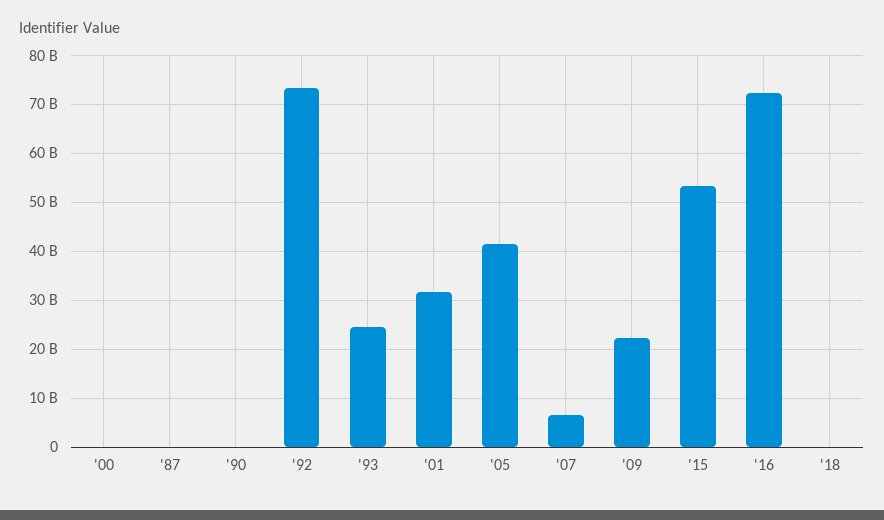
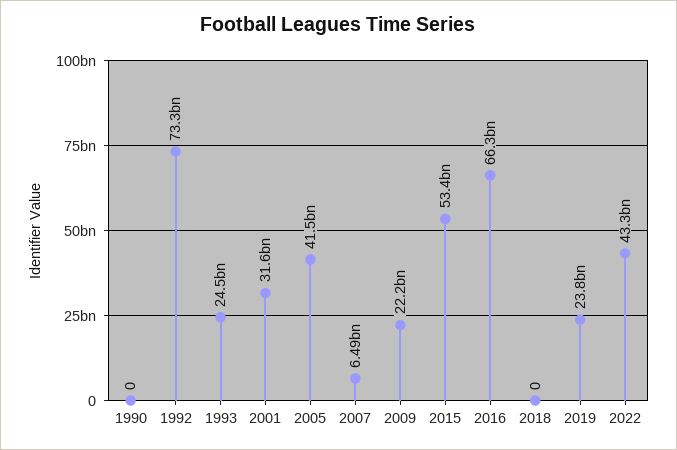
'00: 0 -> none
'87: 0 -> none
'16: 72000000000 -> 66300000000
2019: none -> 23800000000
2022: none -> 43300000000

